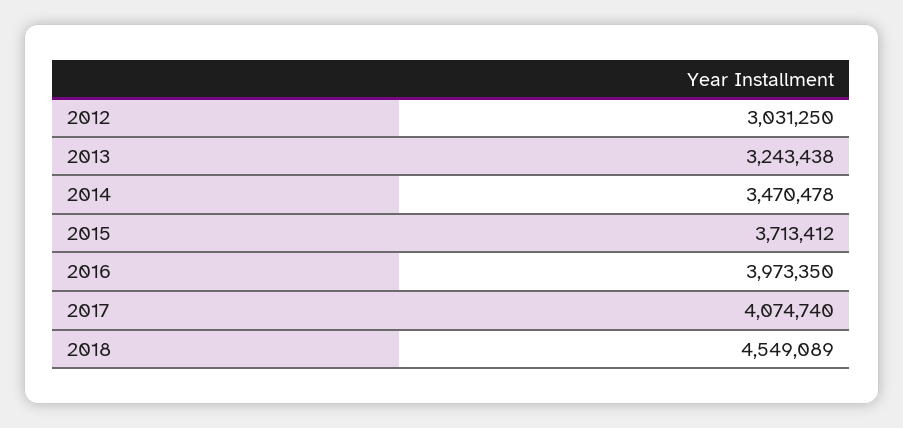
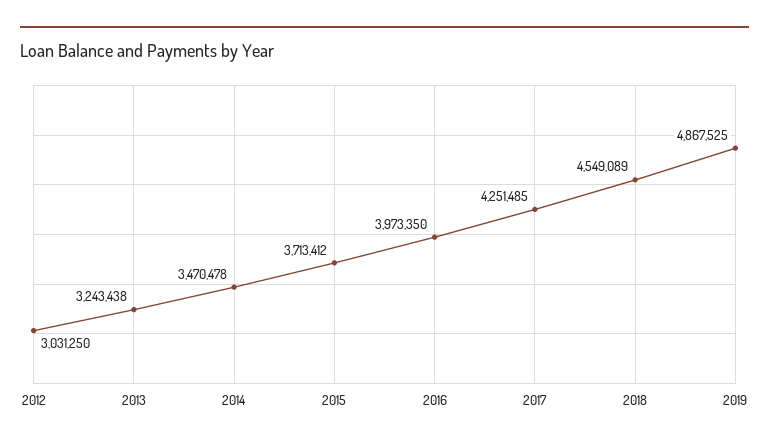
2017: 4074740 -> 4251485
2019: none -> 4867525

